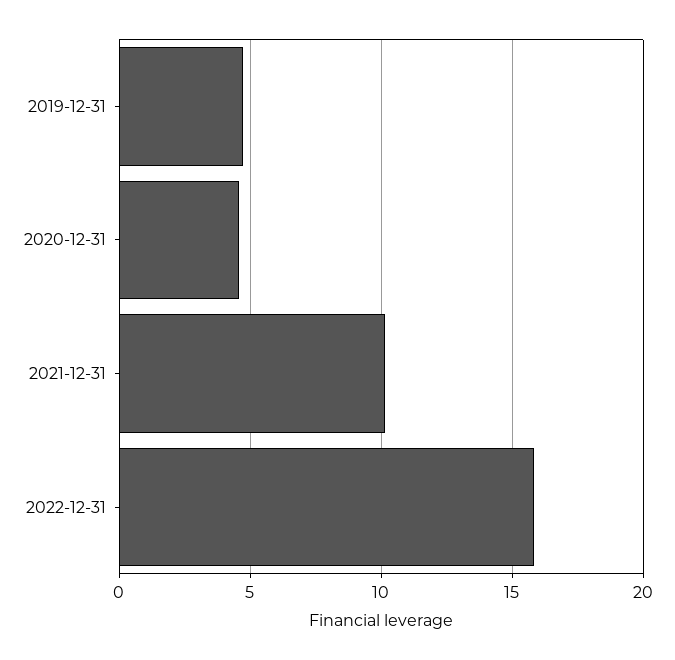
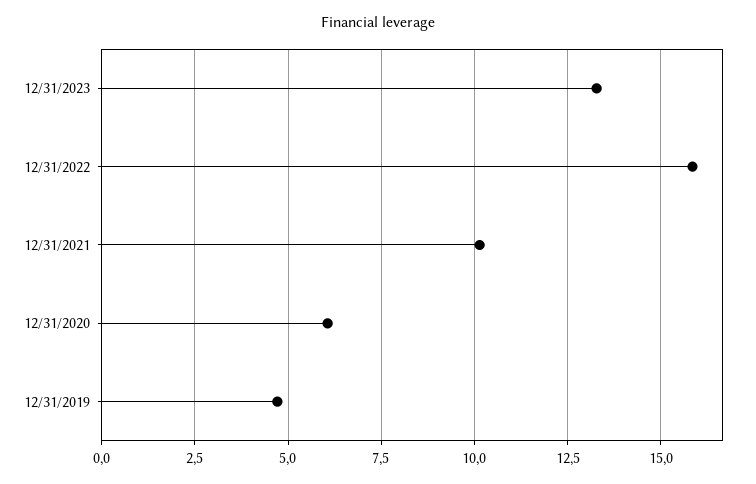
2020-12-31: 4.5 -> 6
12/31/2023: none -> 13.25

